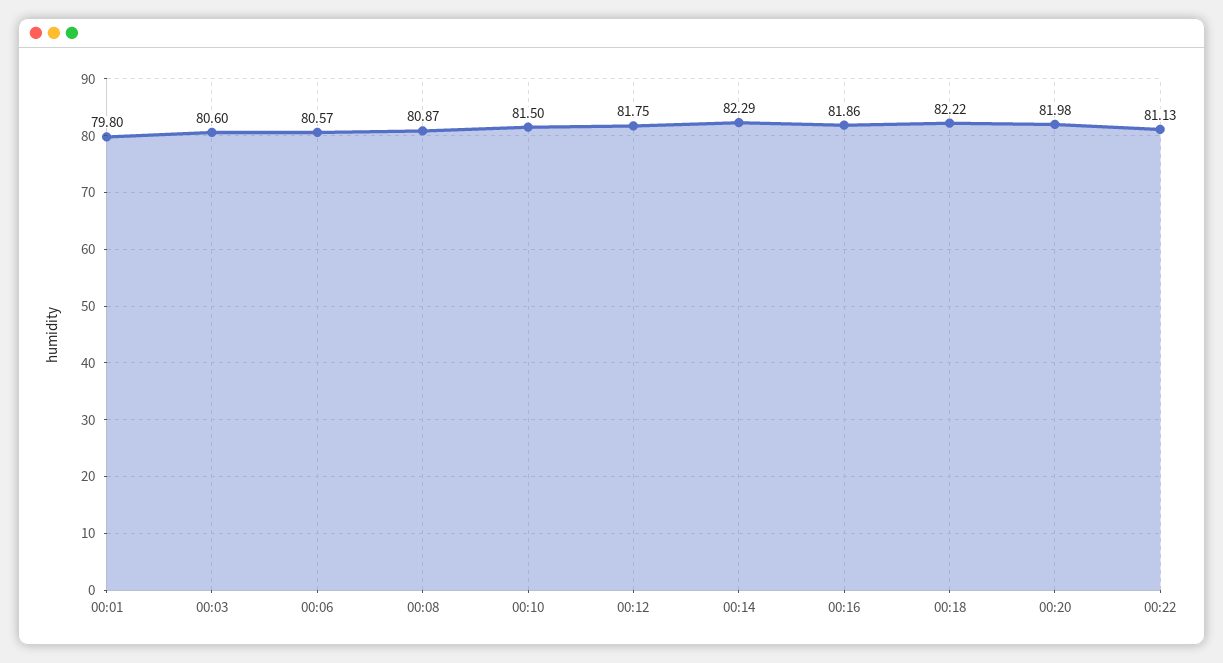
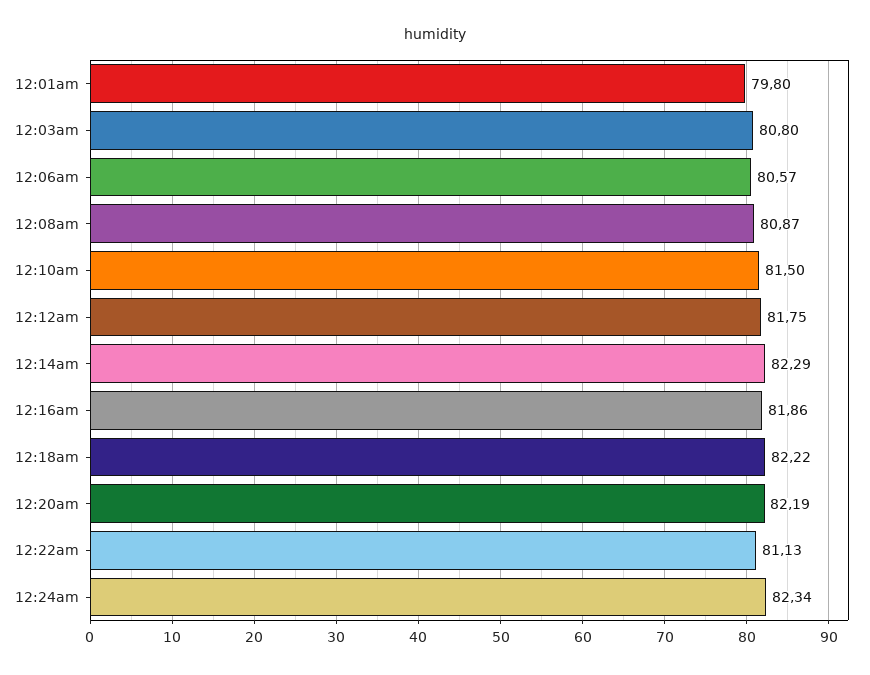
00:03: 80.6 -> 80.8
00:20: 81.98 -> 82.19
12:24am: none -> 82.34

